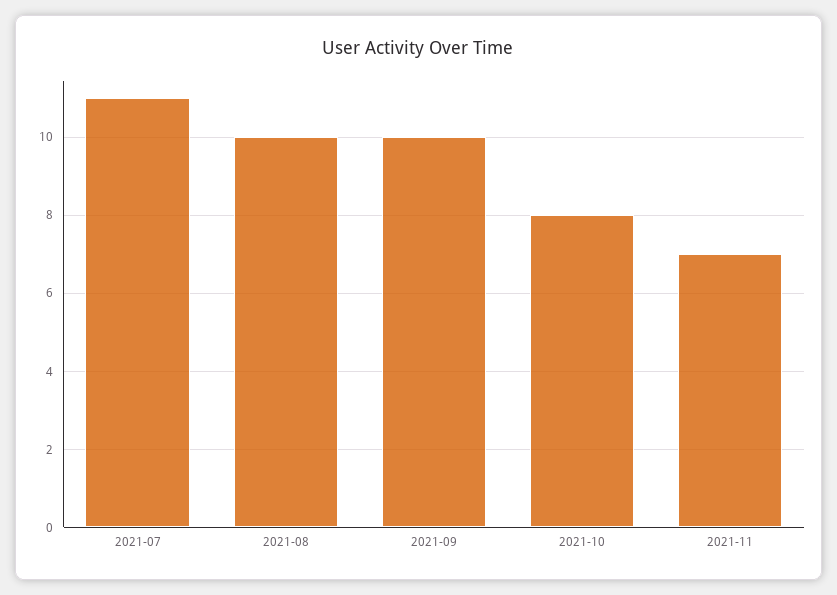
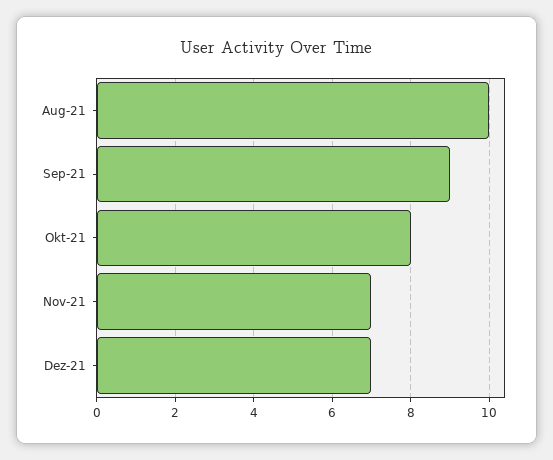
2021-07: 11 -> none
2021-09: 10 -> 9
Dez-21: none -> 7

